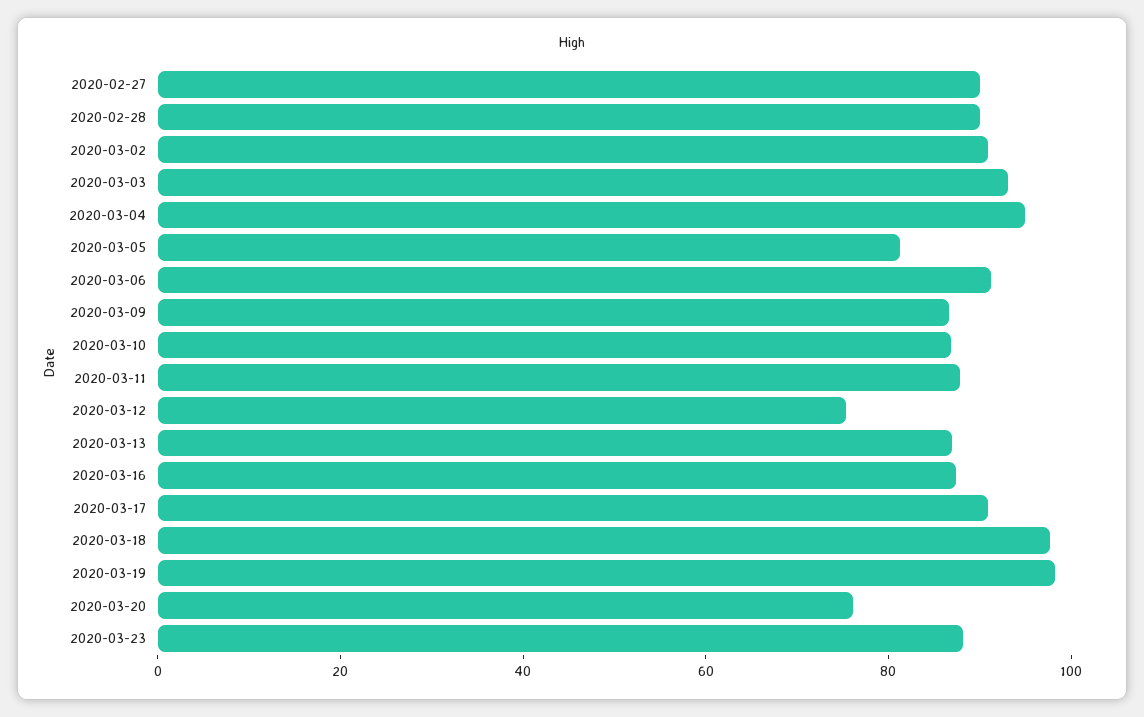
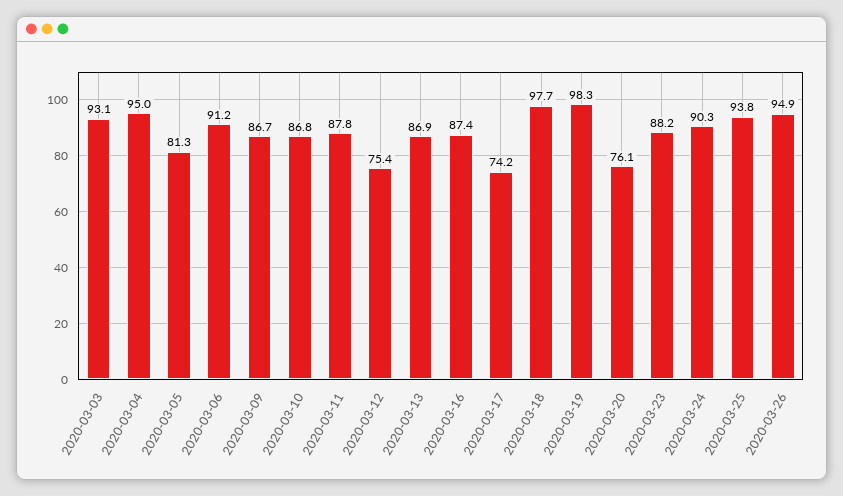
2020-02-27: 90 -> none
2020-02-28: 90 -> none
2020-03-02: 90 -> none
2020-03-17: 90 -> 74.2
2020-03-24: none -> 90.3
2020-03-25: none -> 93.8
2020-03-26: none -> 94.9

